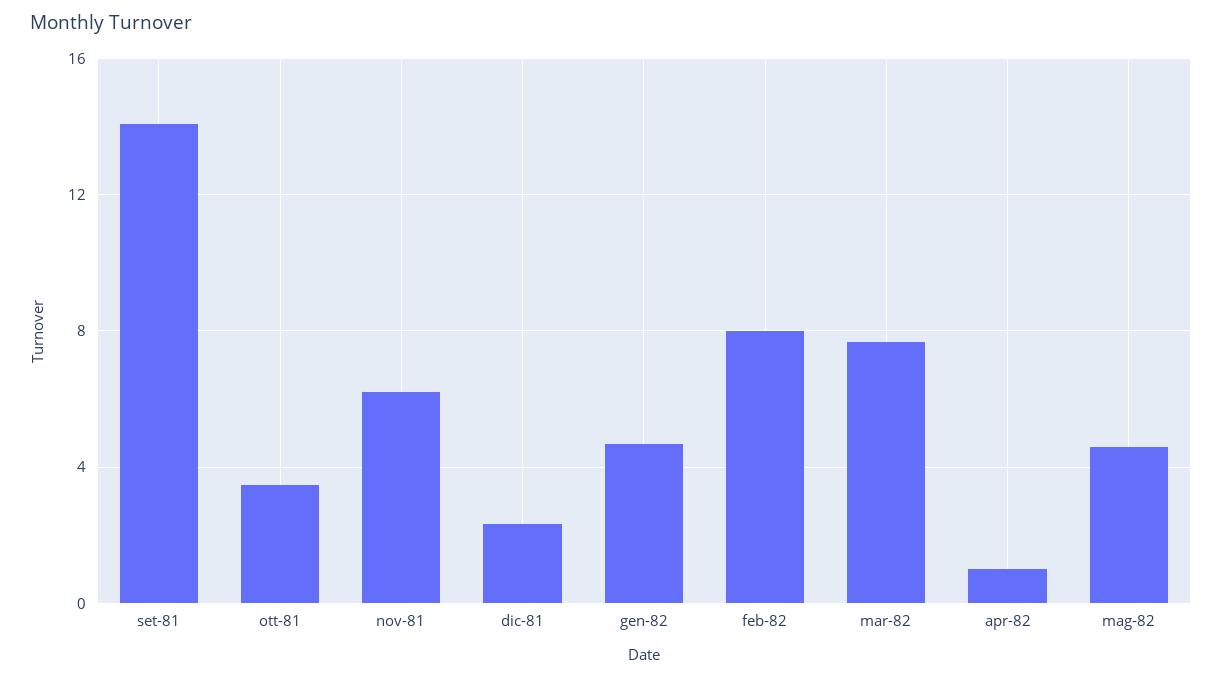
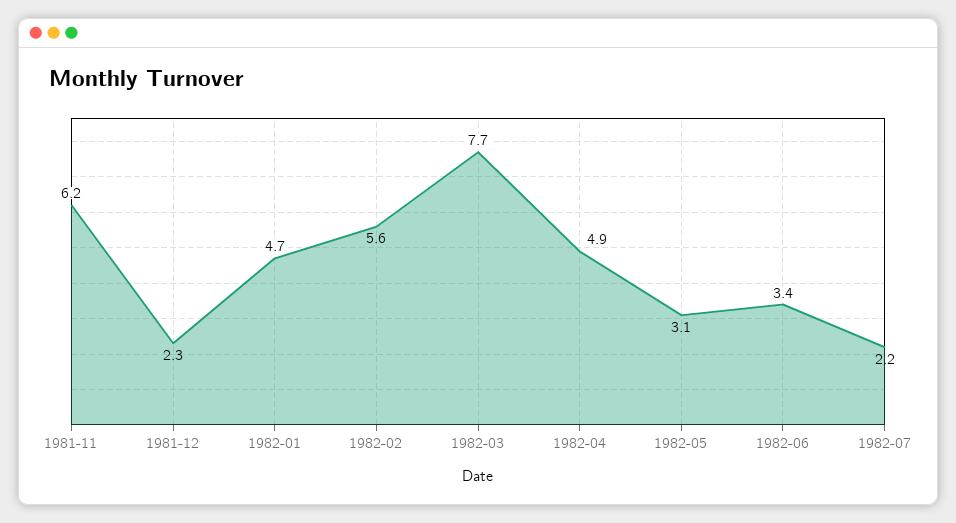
set-81: 14 -> none
ott-81: 3.5 -> none
feb-82: 8 -> 5.6
apr-82: 1 -> 4.9
mag-82: 4.5 -> 3.1
1982-06: none -> 3.4
1982-07: none -> 2.2

